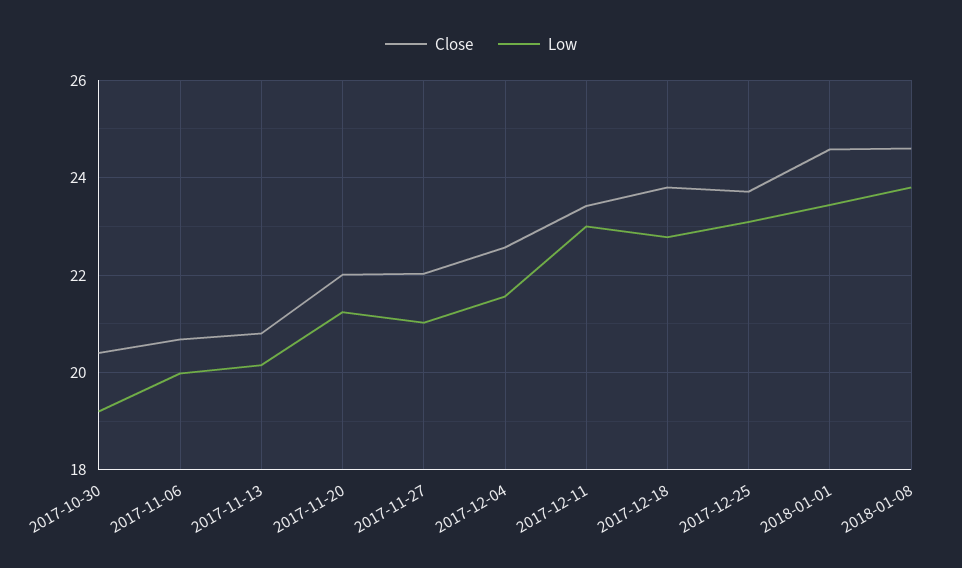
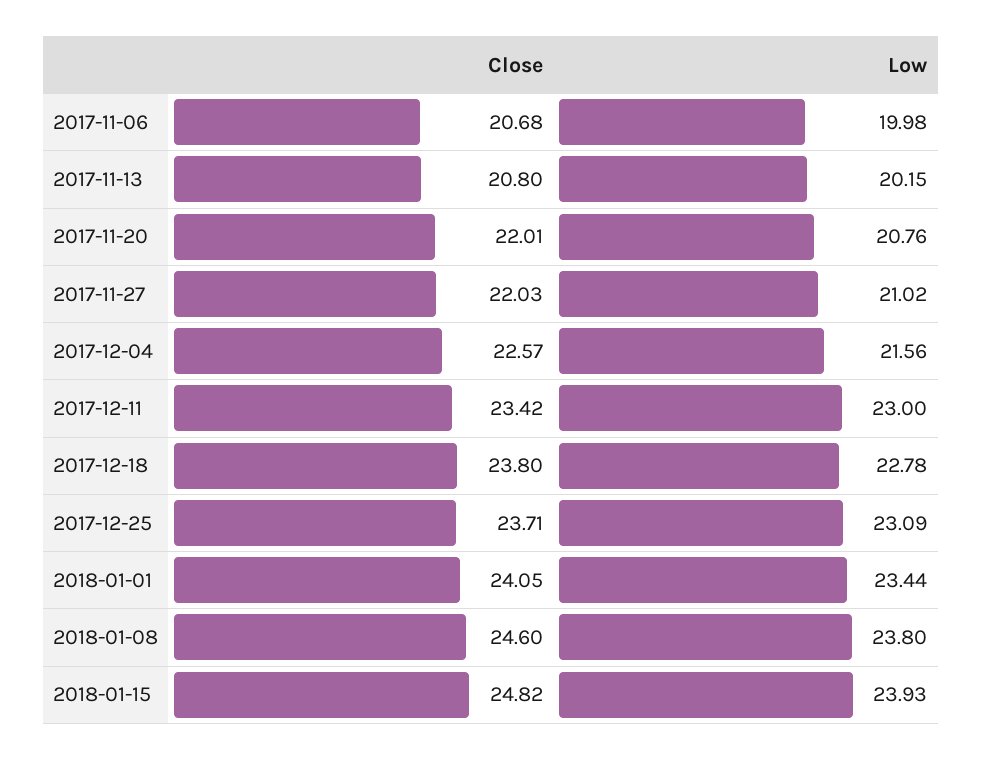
Close, 2017-10-30: 20.4 -> none
Low, 2017-10-30: 19.2 -> none
Low, 2017-11-20: 21.2 -> 20.76
Close, 2018-01-01: 24.6 -> 24.05
Close, 2018-01-15: none -> 24.82
Low, 2018-01-15: none -> 23.93

